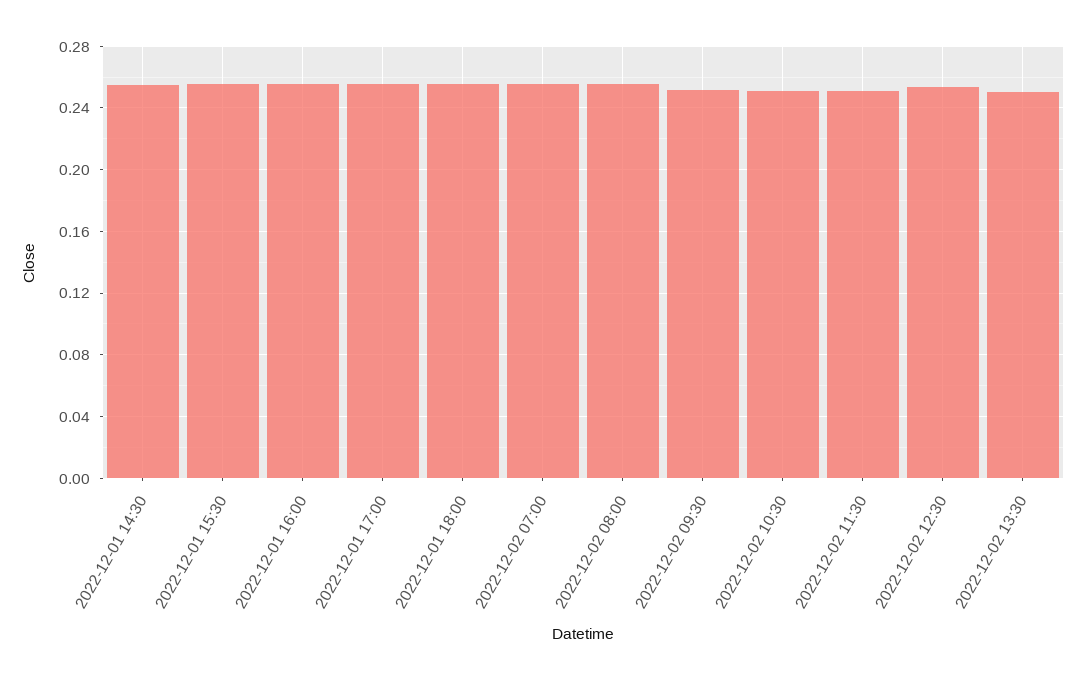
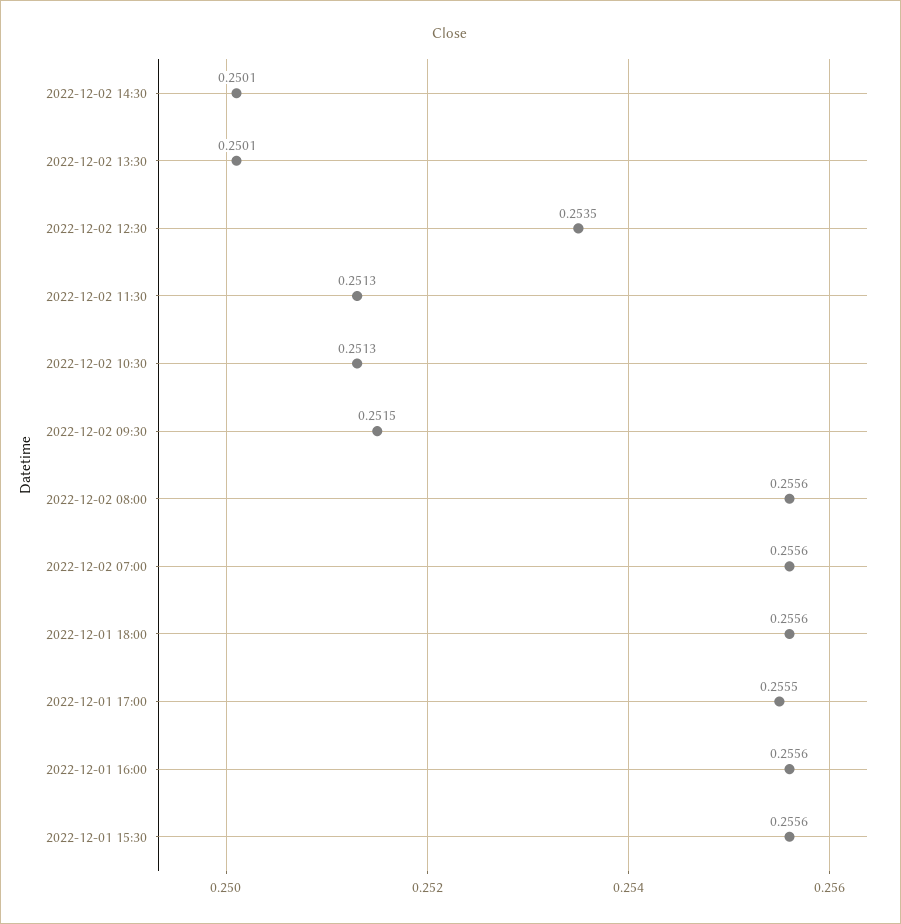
2022-12-01 14:30: 0.255 -> none
2022-12-02 14:30: none -> 0.2501

